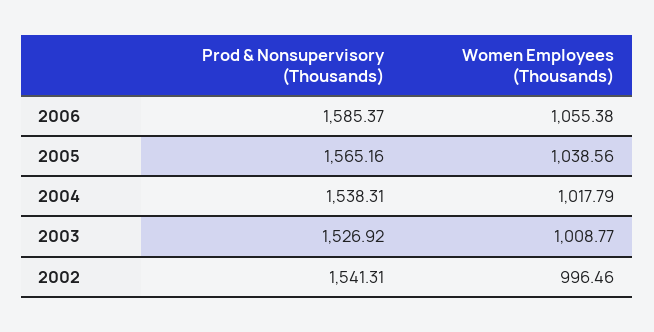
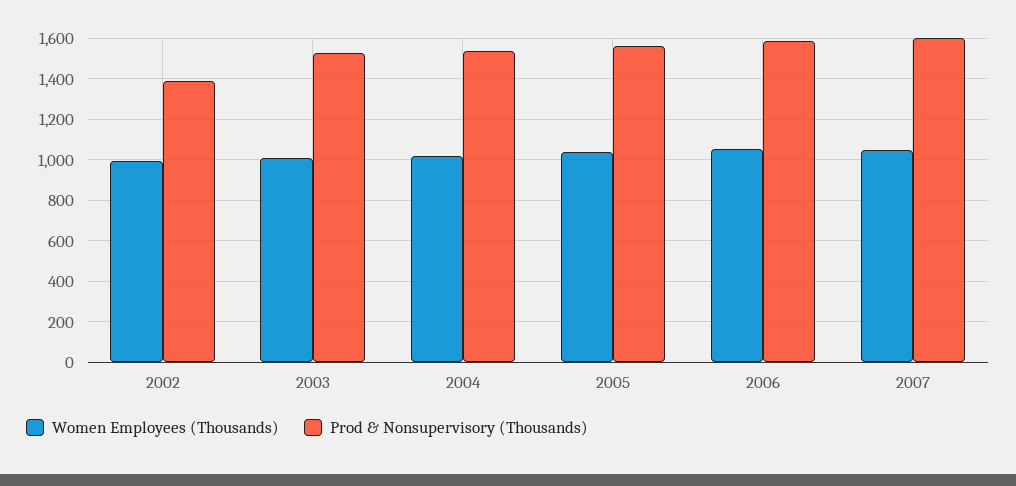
Prod & Nonsupervisory (Thousands), 2002: 1541.31 -> 1400
Women Employees (Thousands), 2007: none -> 1050
Prod & Nonsupervisory (Thousands), 2007: none -> 1600

